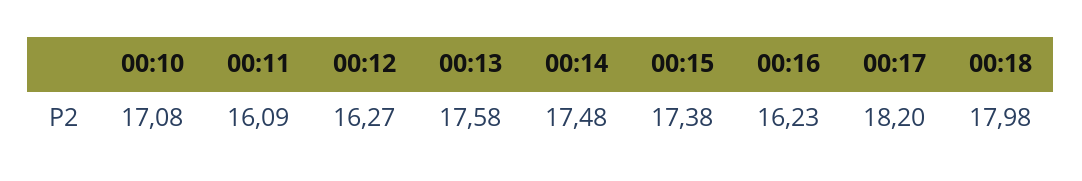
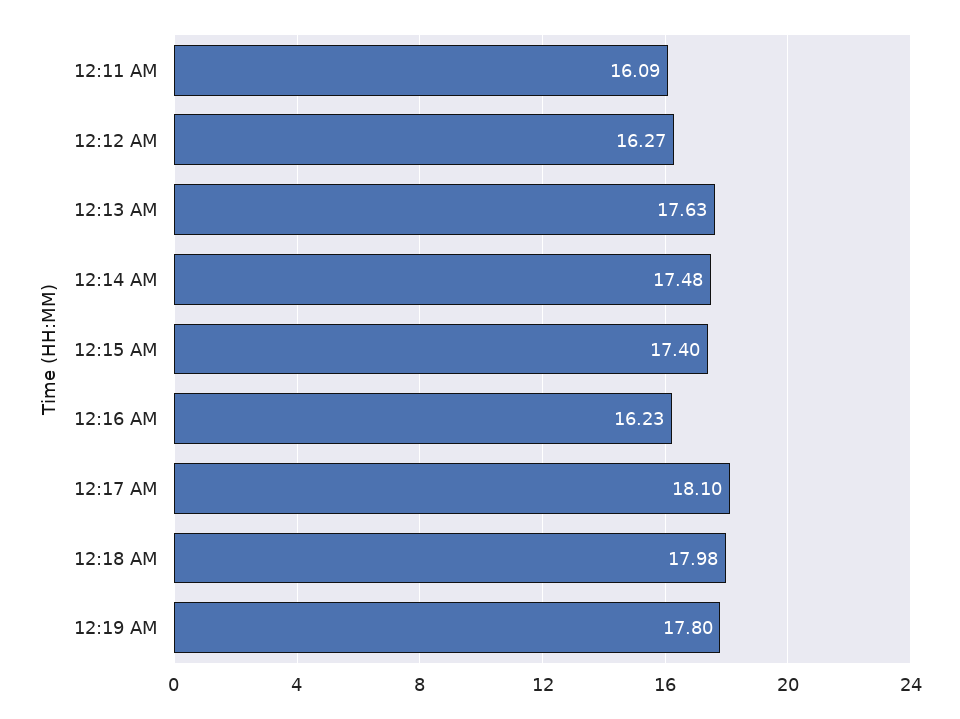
00:10: 17.08 -> none
00:13: 17.58 -> 17.63
00:15: 17.38 -> 17.4
00:17: 18.2 -> 18.1
12:19 AM: none -> 17.8

